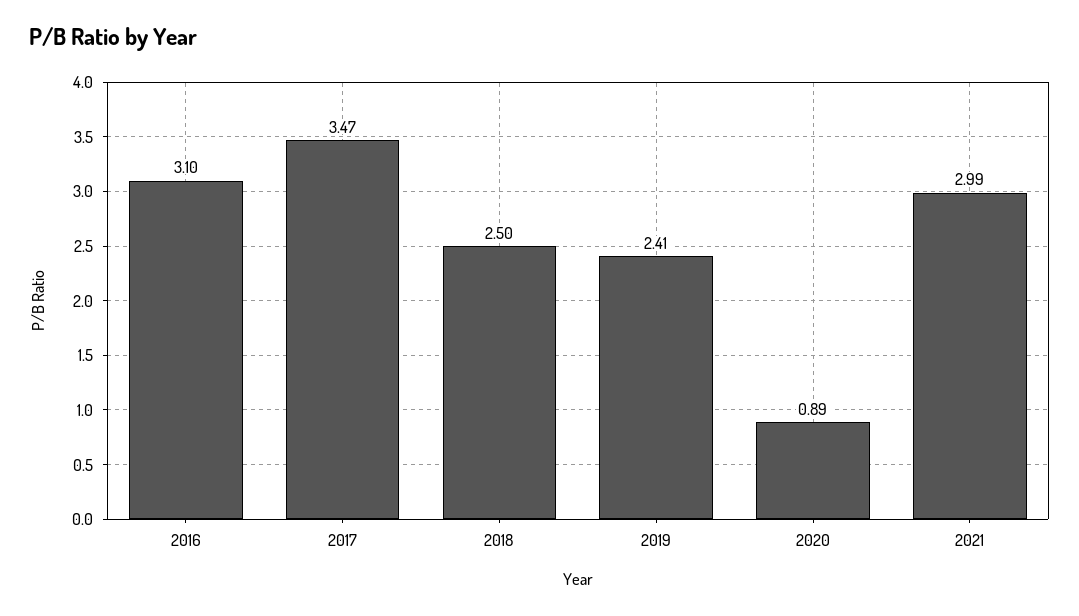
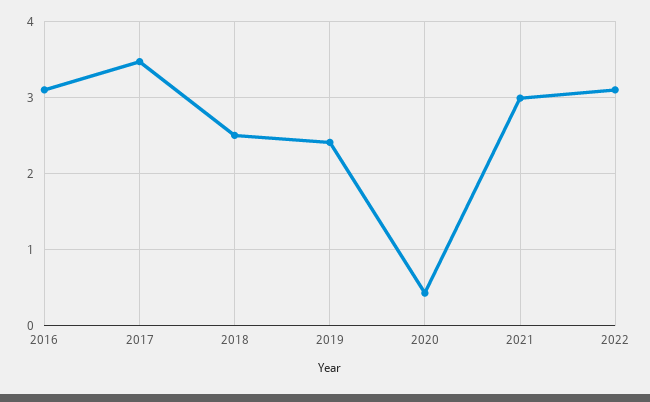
2020: 0.89 -> 0.4
2022: none -> 3.1

